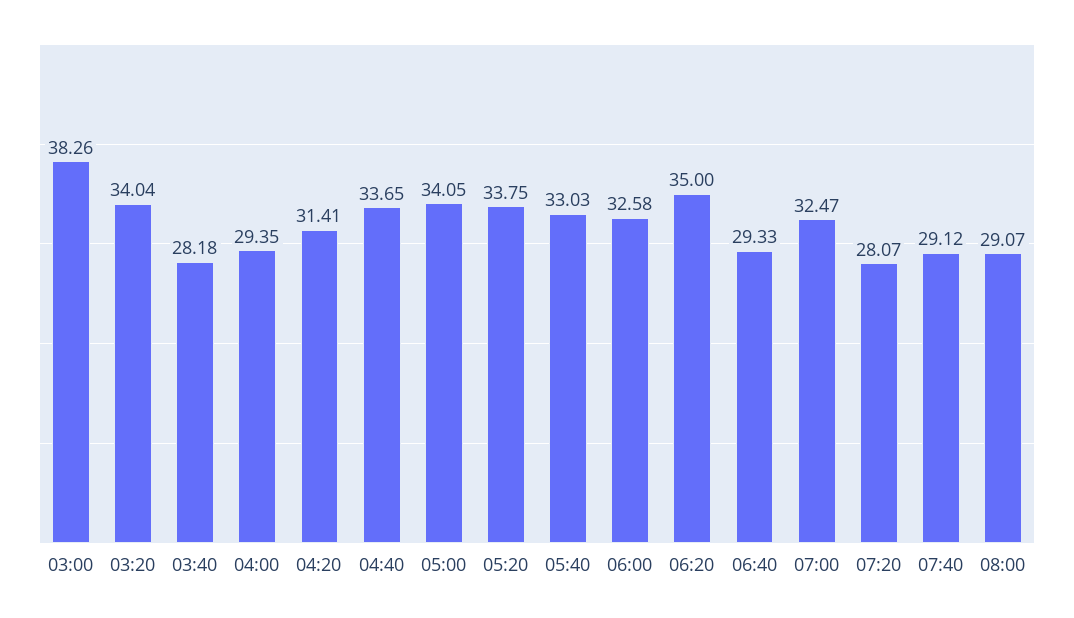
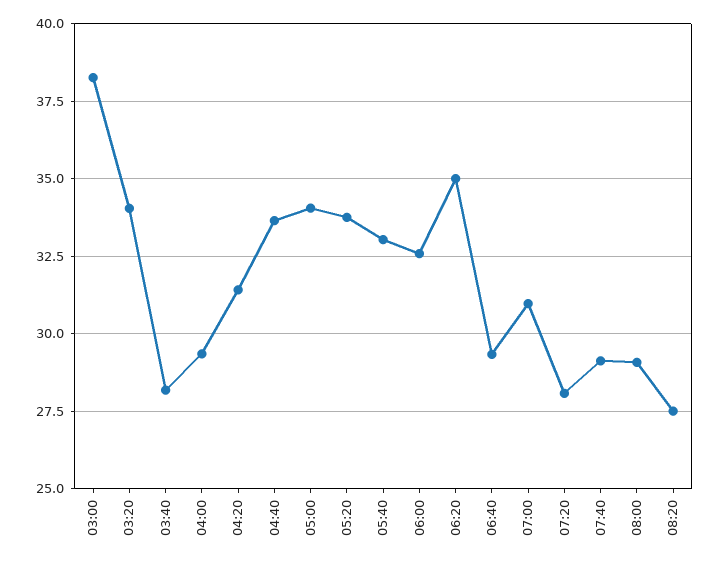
07:00: 32.47 -> 31
08:20: none -> 27.5

